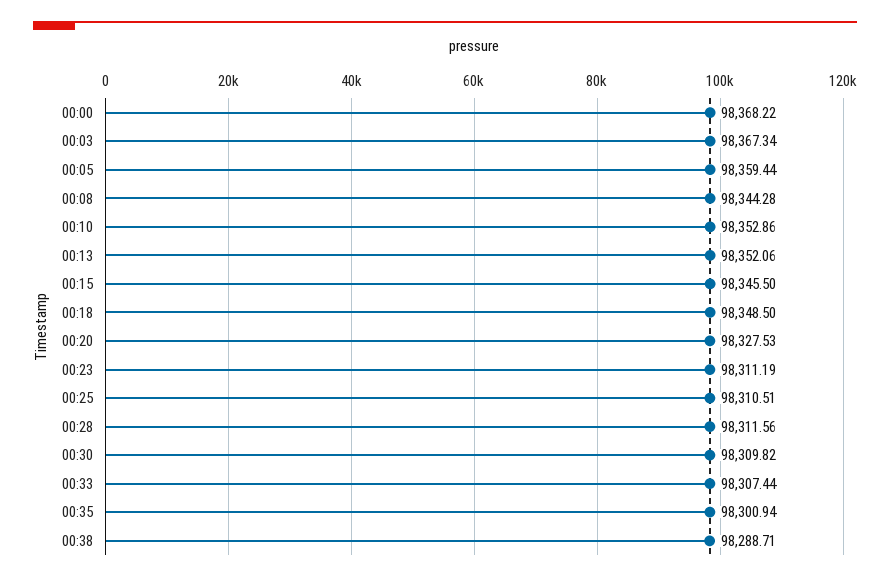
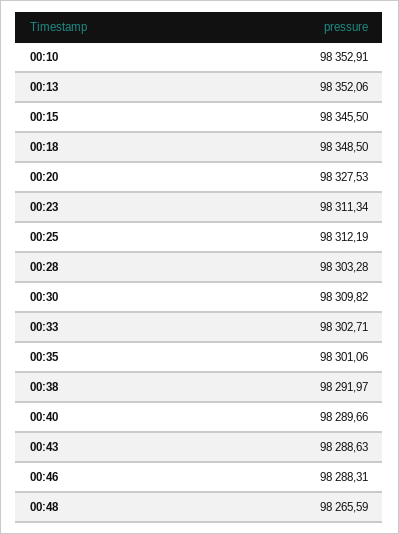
00:00: 98368.22 -> none
00:03: 98367.34 -> none
00:05: 98359.44 -> none
00:08: 98344.28 -> none
00:10: 98352.86 -> 98352.91
00:23: 98311.19 -> 98311.34
00:25: 98310.51 -> 98312.19
00:28: 98311.56 -> 98303.28
00:33: 98307.44 -> 98302.71
00:35: 98300.94 -> 98301.06
00:38: 98288.71 -> 98291.97
00:40: none -> 98289.66
00:43: none -> 98288.63
00:46: none -> 98288.31
00:48: none -> 98265.59

